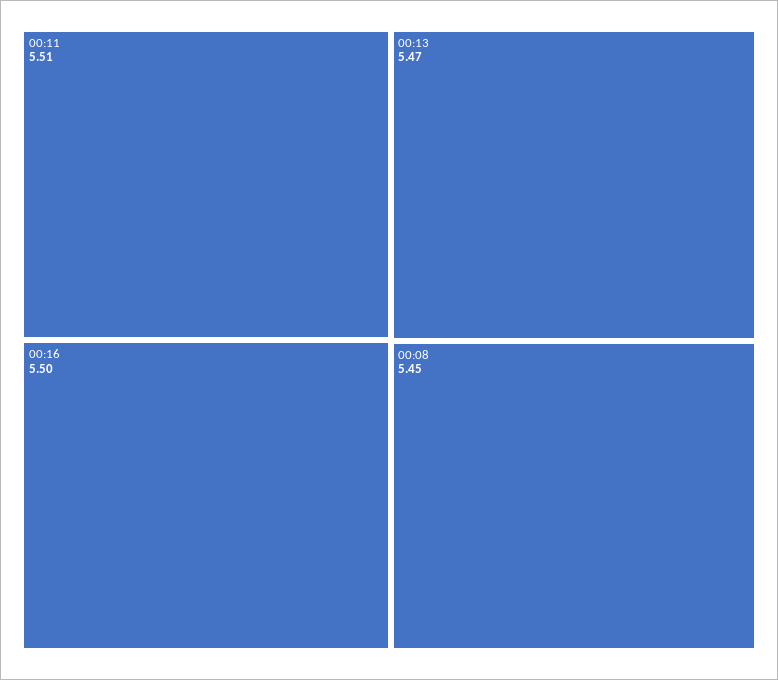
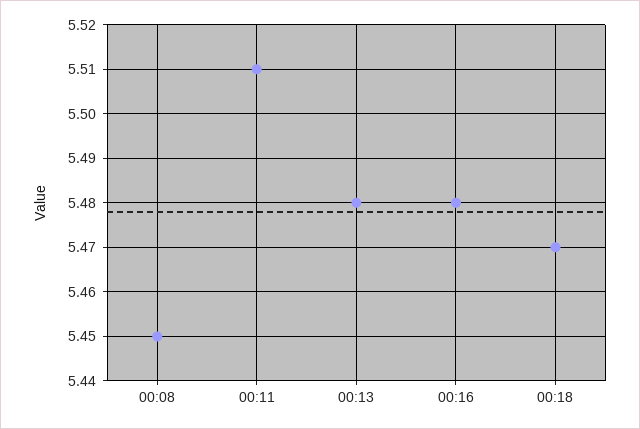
00:16: 5.5 -> 5.48
00:13: 5.47 -> 5.48
00:18: none -> 5.47

